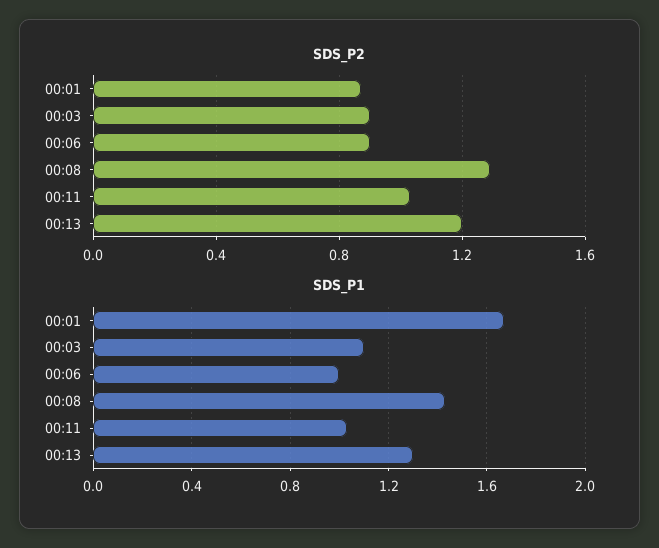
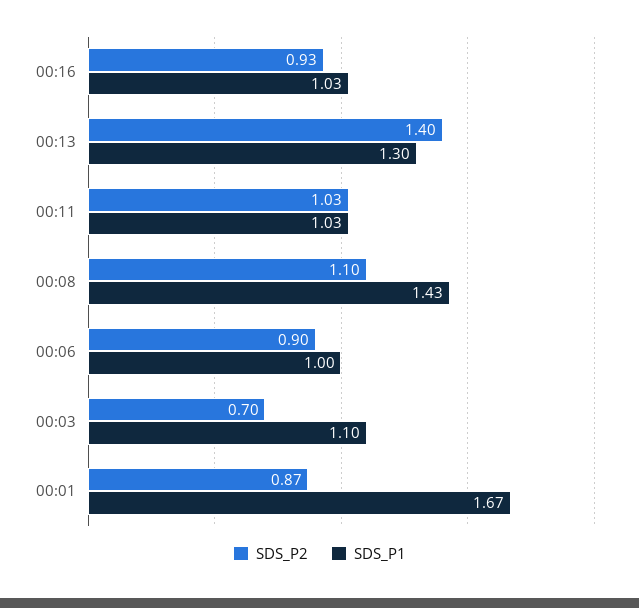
SDS_P2, 00:03: 0.9 -> 0.7
SDS_P2, 00:08: 1.3 -> 1.1
SDS_P2, 00:13: 1.2 -> 1.4
SDS_P2, 00:16: none -> 0.93
SDS_P1, 00:16: none -> 1.03

